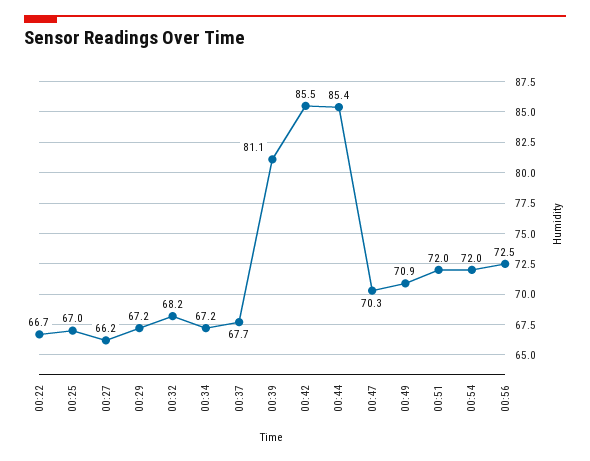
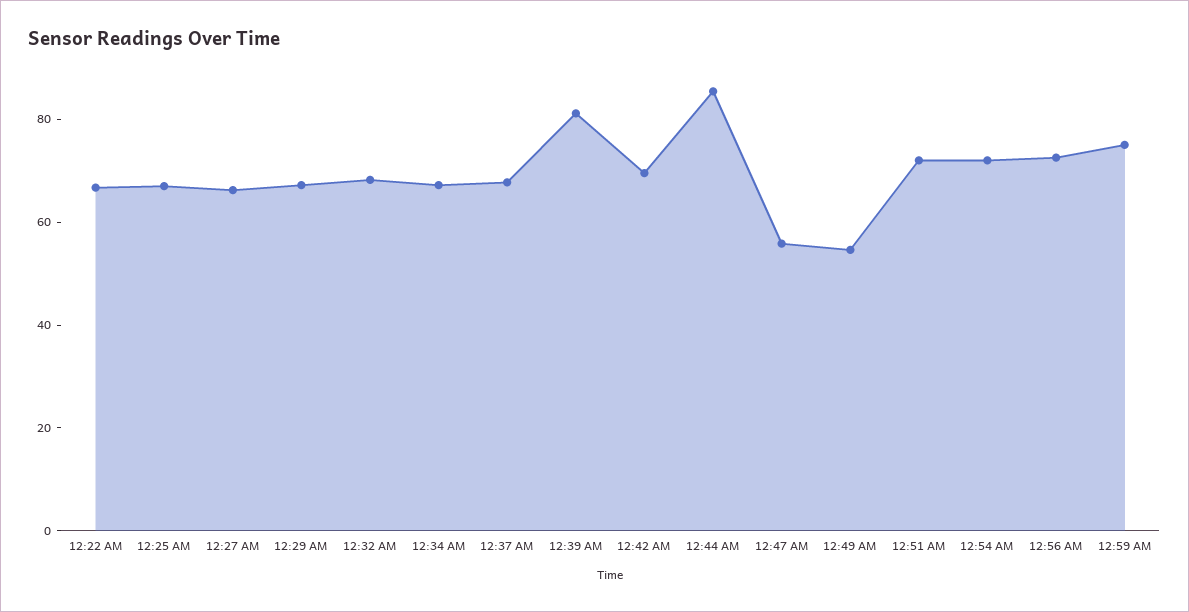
00:42: 85.5 -> 70
00:47: 70.3 -> 55
00:49: 70.9 -> 55
12:59 AM: none -> 75

